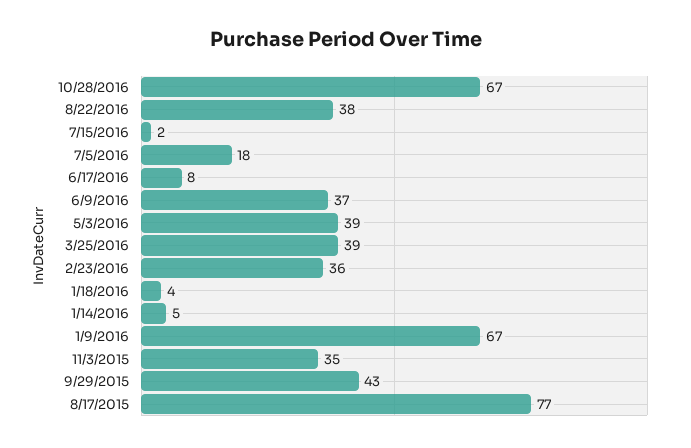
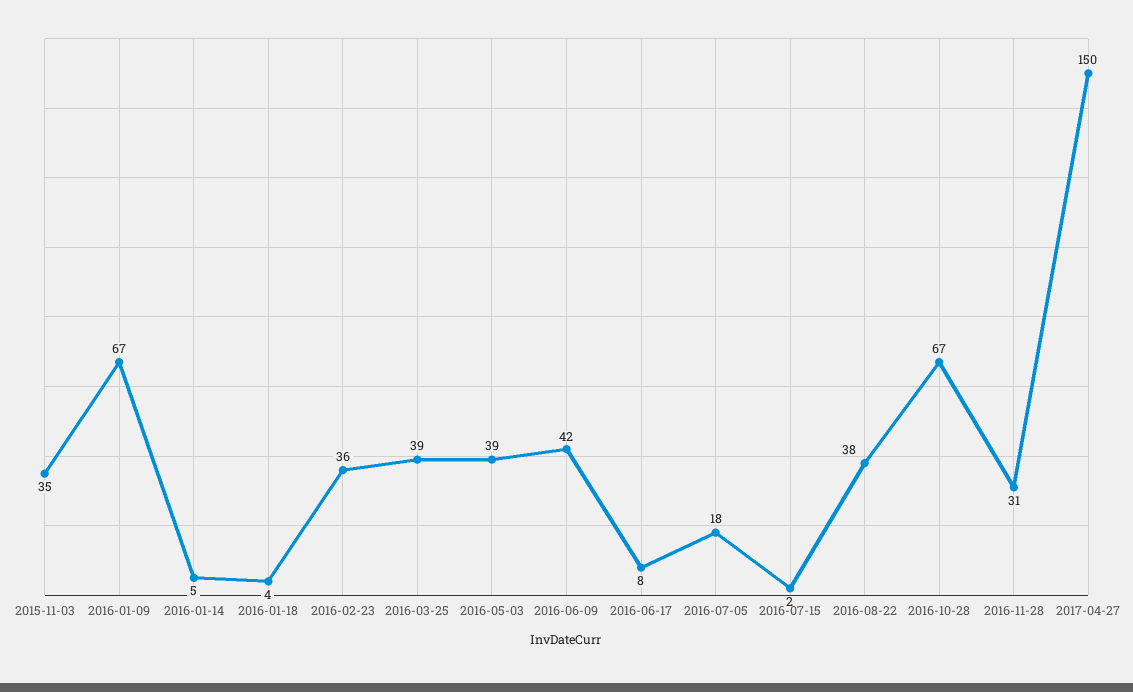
6/9/2016: 37 -> 42
9/29/2015: 43 -> none
8/17/2015: 77 -> none
2016-11-28: none -> 31
2017-04-27: none -> 150

